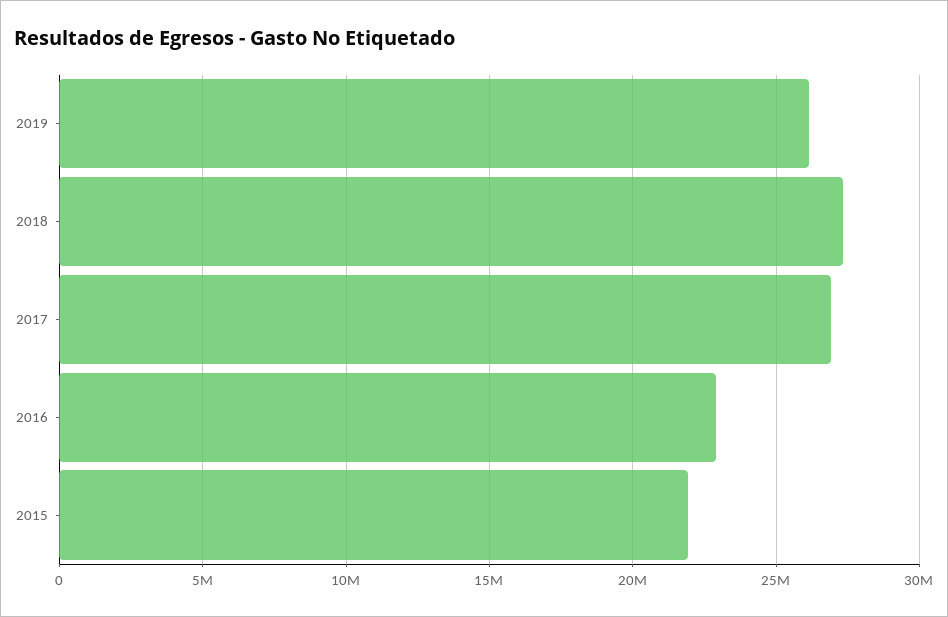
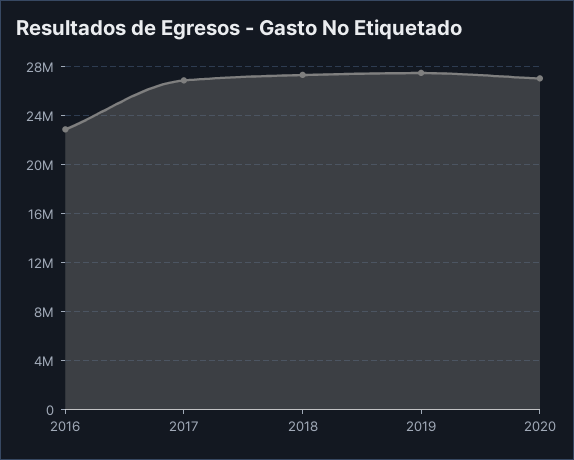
2019: 26000000 -> 27500000
2015: 22000000 -> none
2020: none -> 27000000

